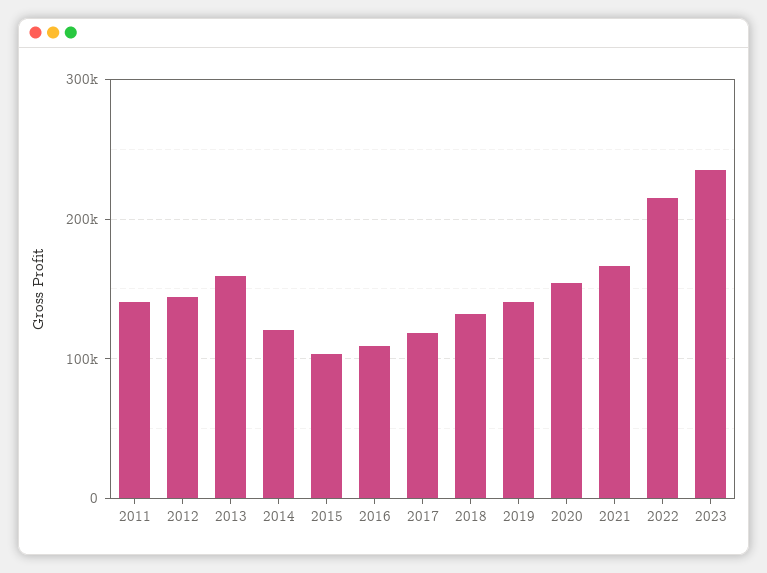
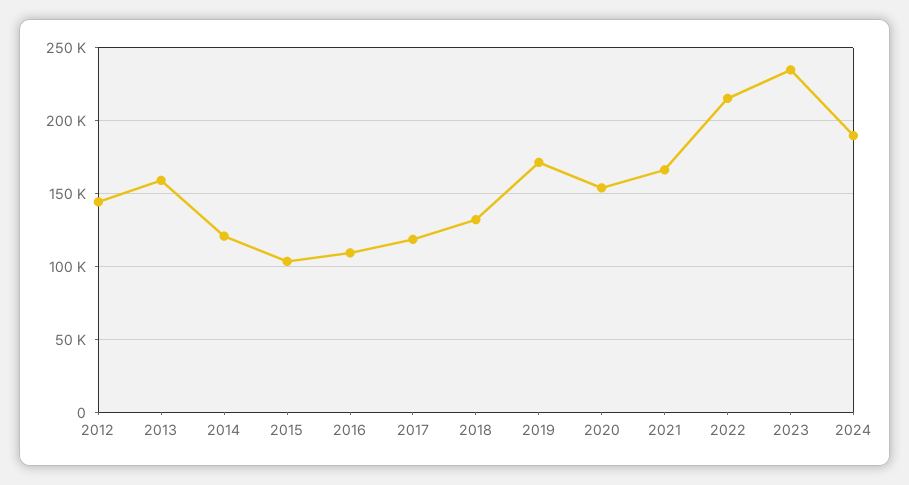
2011: 140000 -> none
2019: 140000 -> 170000
2024: none -> 190000

